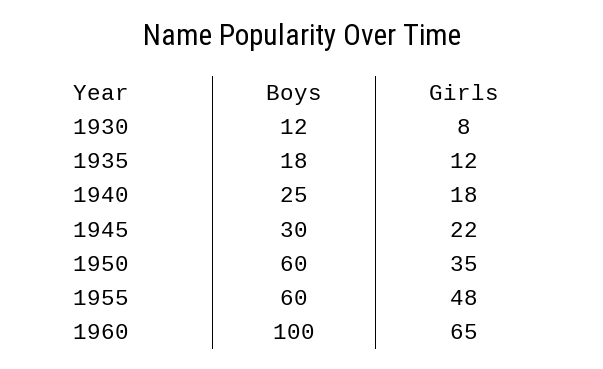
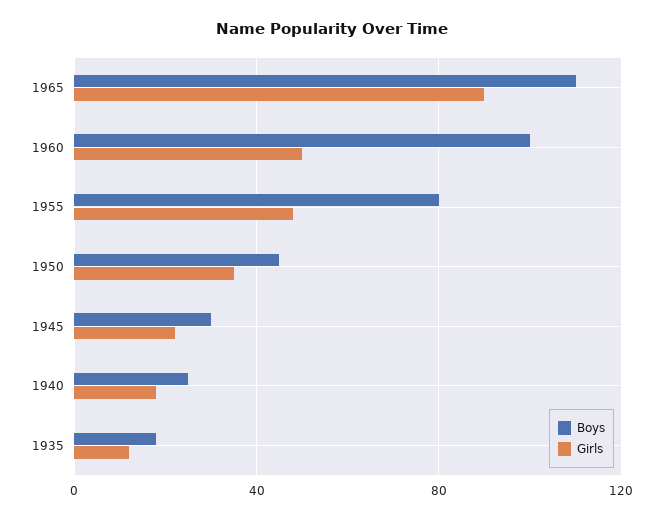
Boys, 1930: 12 -> none
Girls, 1930: 8 -> none
Boys, 1950: 60 -> 45
Boys, 1955: 60 -> 80
Girls, 1960: 65 -> 50
Boys, 1965: none -> 110
Girls, 1965: none -> 90

